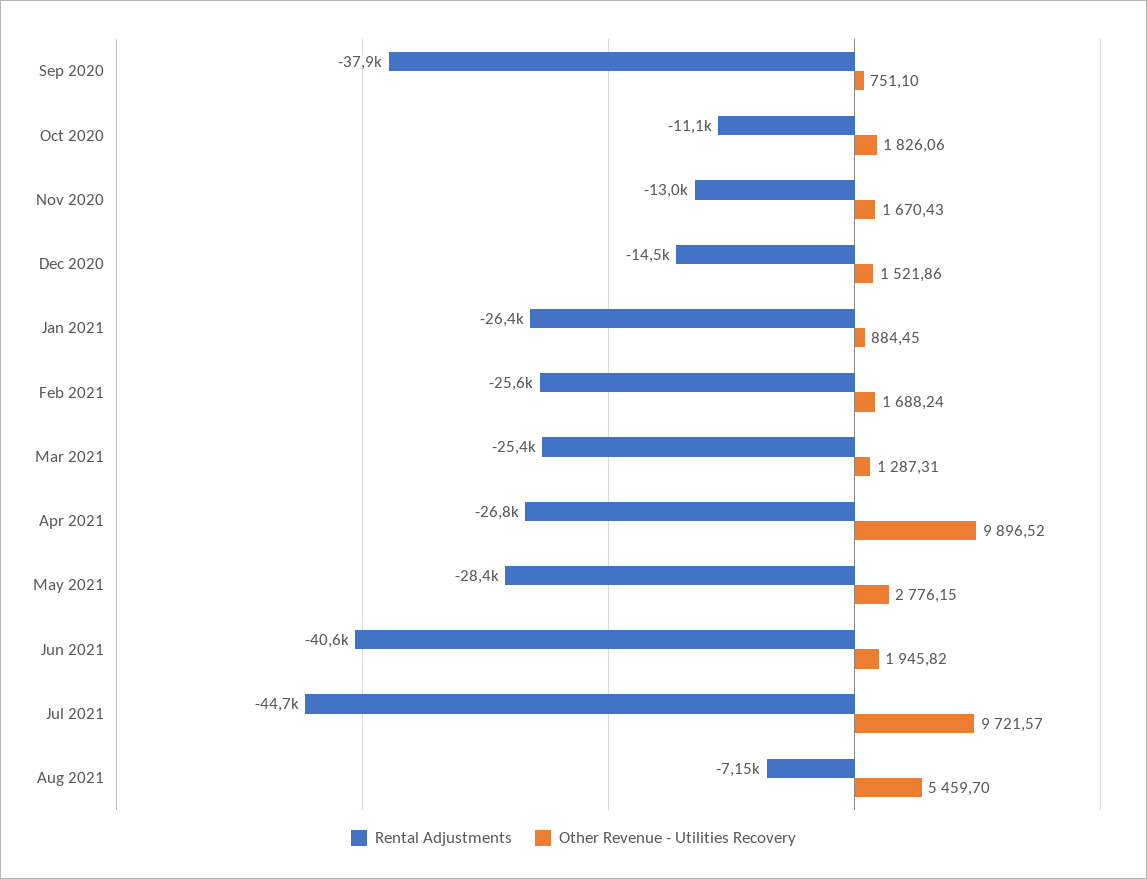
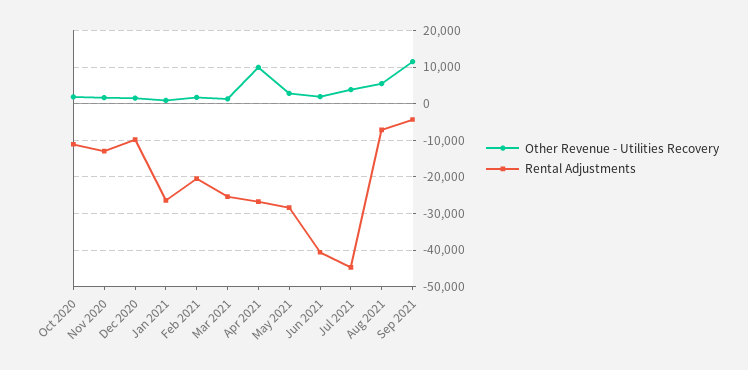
Rental Adjustments, Sep 2020: -37900 -> none
Other Revenue - Utilities Recovery, Sep 2020: 751.1 -> none
Rental Adjustments, Dec 2020: -14500 -> -10000
Rental Adjustments, Feb 2021: -25600 -> -20000
Other Revenue - Utilities Recovery, Jul 2021: 9721.57 -> 4000
Other Revenue - Utilities Recovery, Sep 2021: none -> 12000
Rental Adjustments, Sep 2021: none -> -4000

